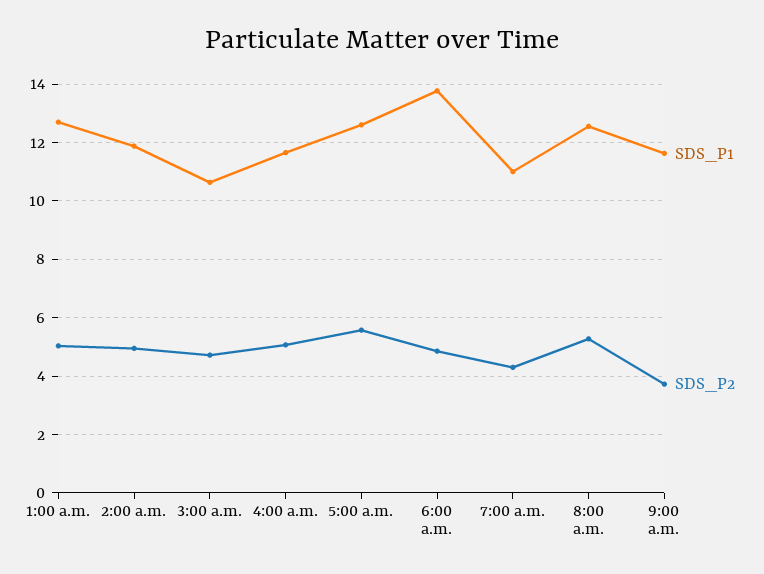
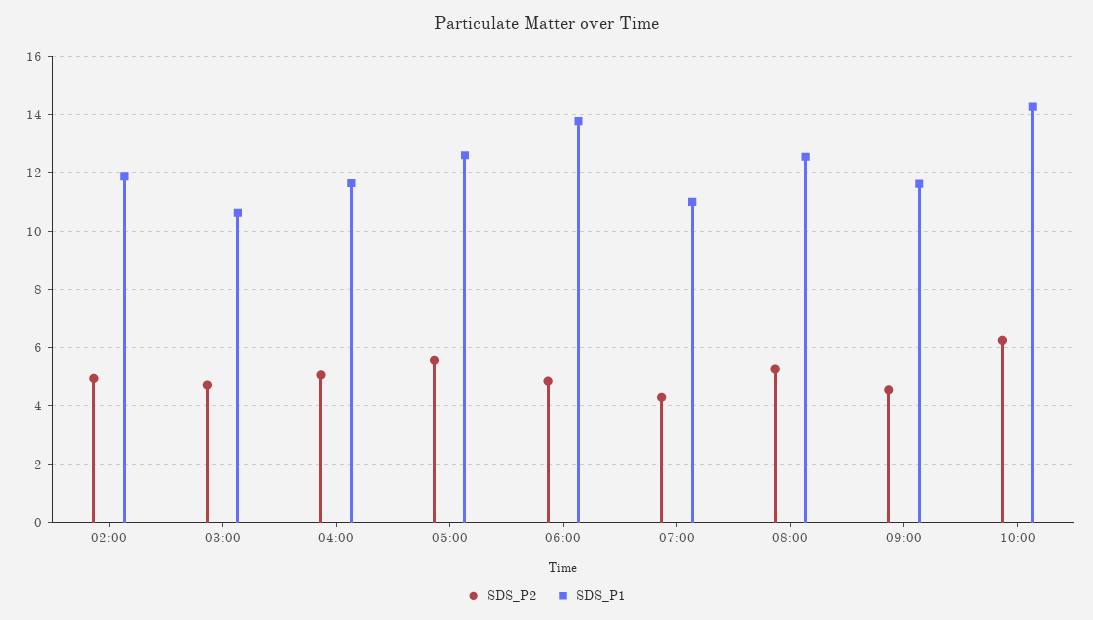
SDS_P1, 1:00 a.m.: 12.75 -> none
SDS_P2, 1:00 a.m.: 5 -> none
SDS_P2, 9:00 a.m.: 3.75 -> 4.5
SDS_P2, 10:00: none -> 6.25
SDS_P1, 10:00: none -> 14.25

